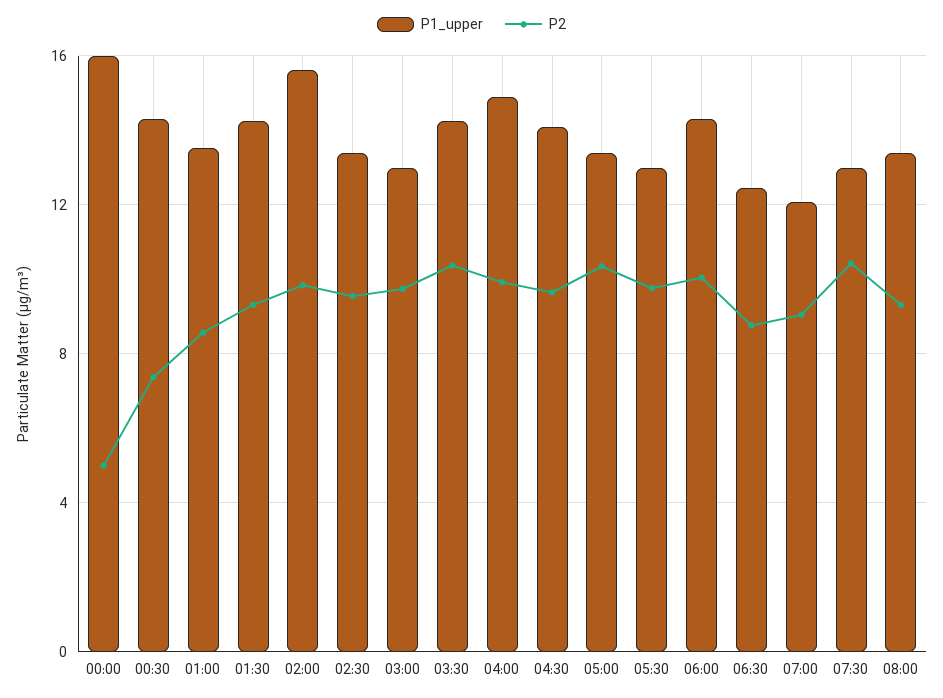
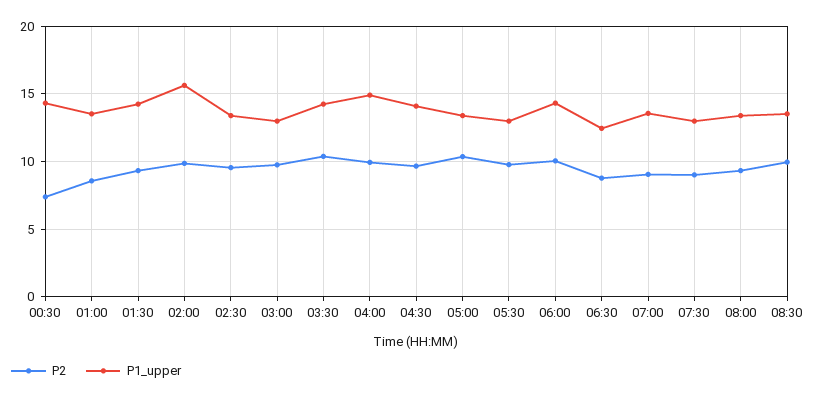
P1_upper, 00:00: 16 -> none
P2, 00:00: 5 -> none
P1_upper, 07:00: 12 -> 13.5
P2, 07:30: 10.5 -> 9
P2, 08:30: none -> 10
P1_upper, 08:30: none -> 13.5

